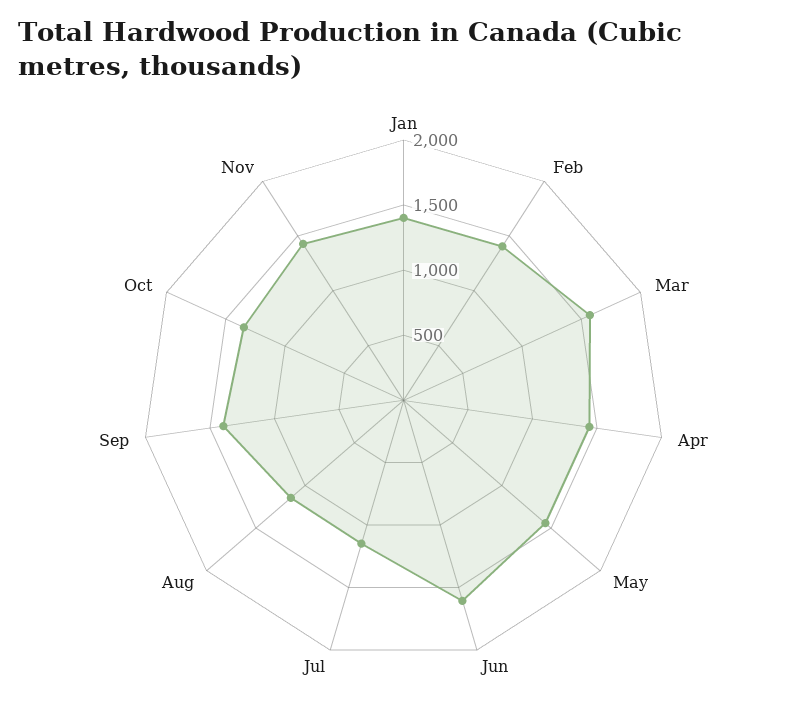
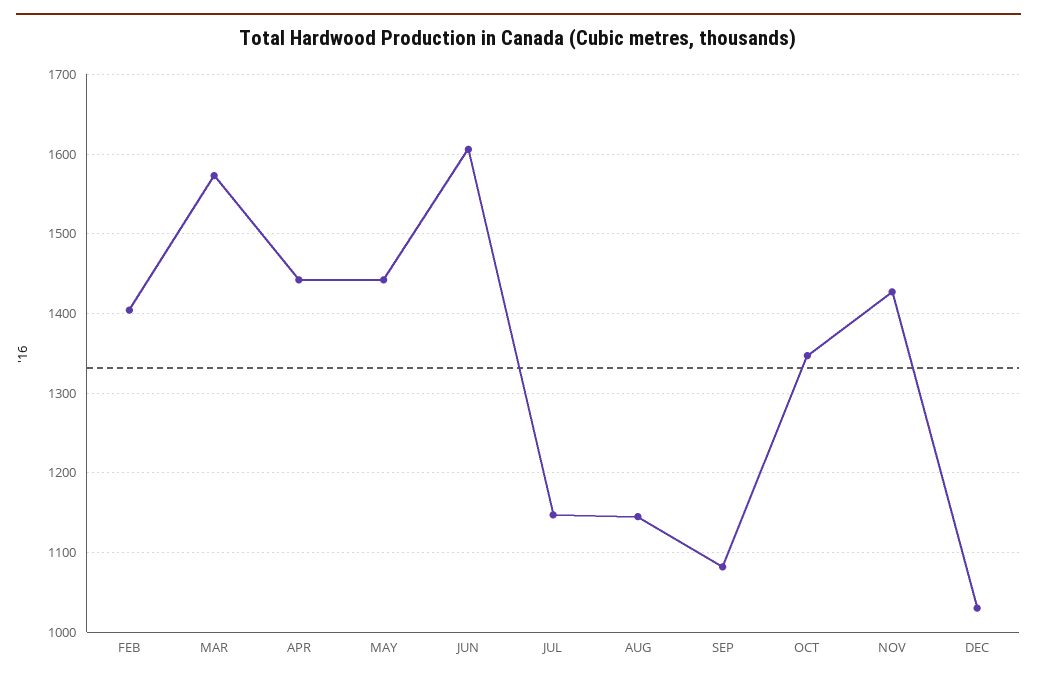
Jan: 1400 -> none
Sep: 1400 -> 1080
DEC: none -> 1030

